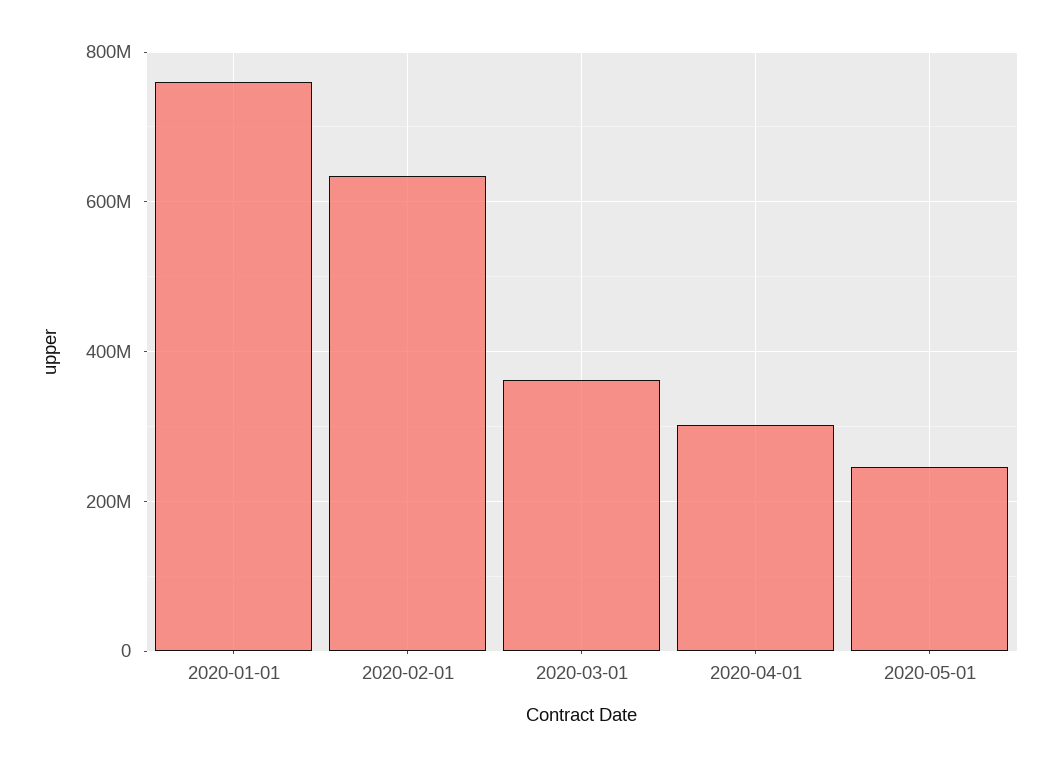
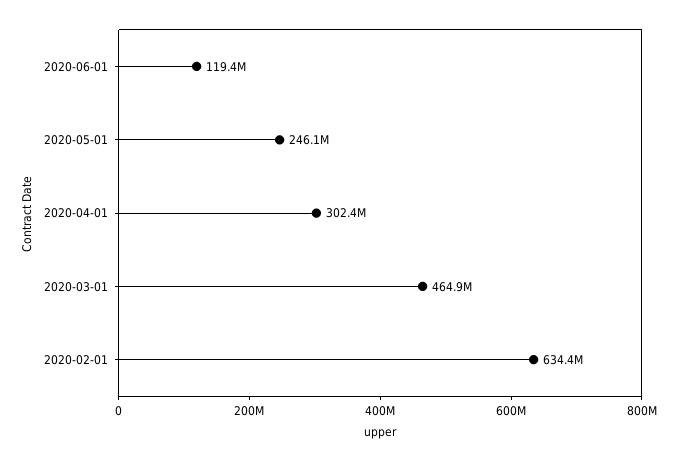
2020-01-01: 760000000 -> none
2020-03-01: 360000000 -> 464900000
2020-06-01: none -> 119400000

